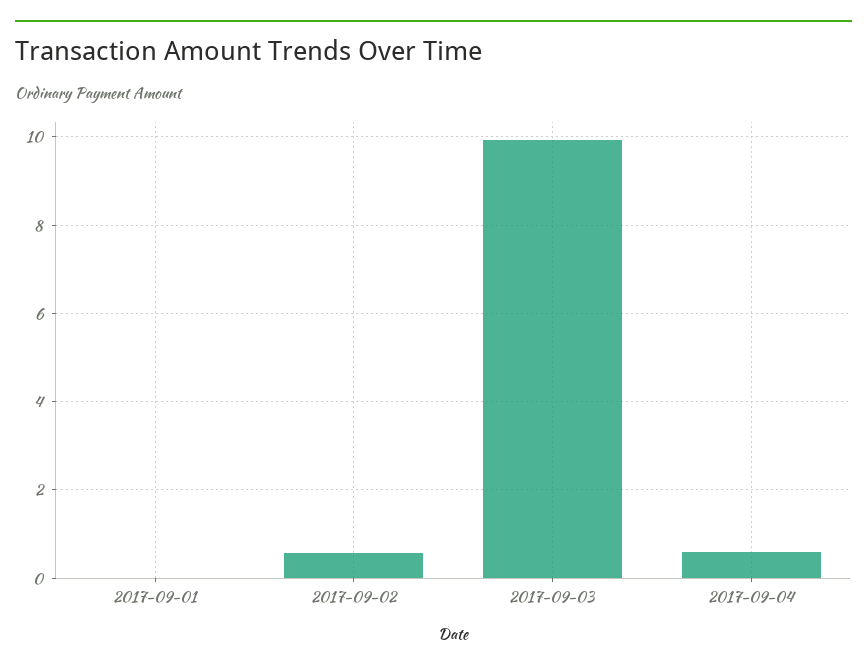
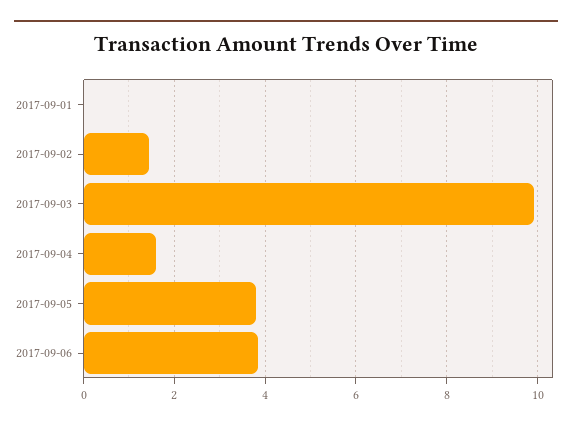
2017-09-02: 0.6 -> 1.4
2017-09-04: 0.6 -> 1.6
2017-09-05: none -> 3.8
2017-09-06: none -> 3.8

